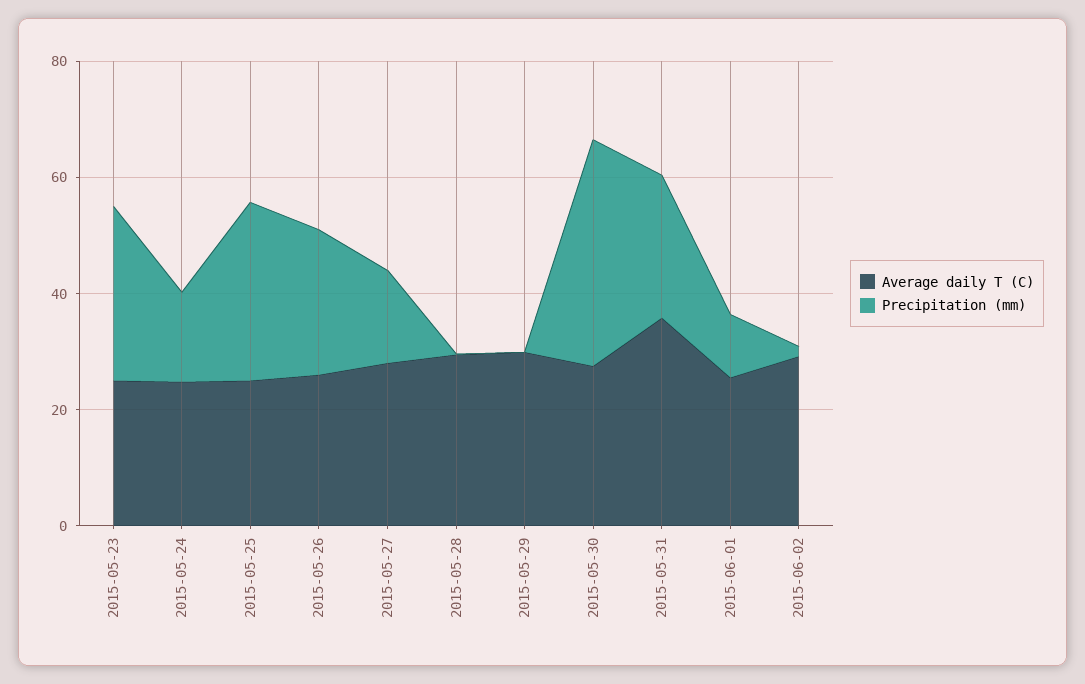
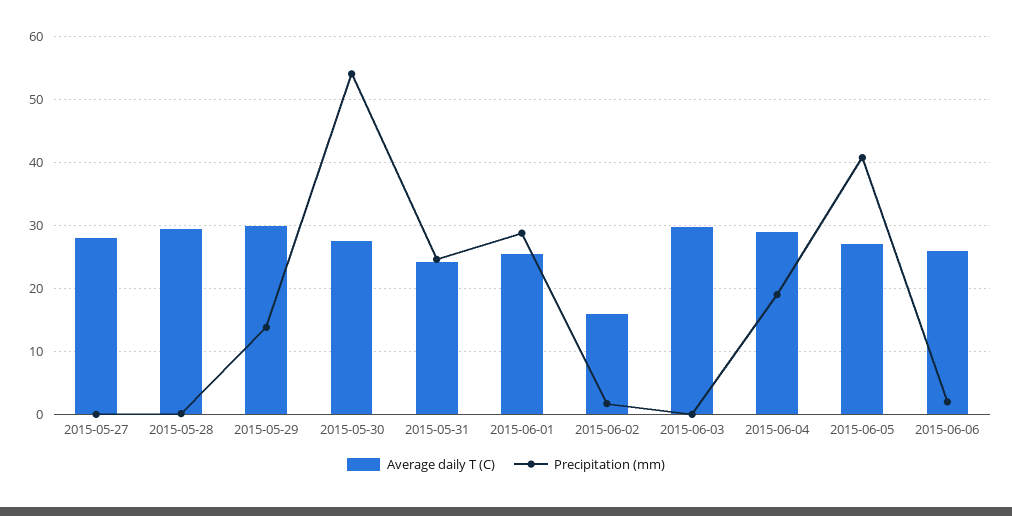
Average daily T (C), 2015-05-23: 25 -> none
Precipitation (mm), 2015-05-23: 30 -> none
Average daily T (C), 2015-05-24: 25 -> none
Precipitation (mm), 2015-05-24: 15 -> none
Average daily T (C), 2015-05-25: 25 -> none
Precipitation (mm), 2015-05-25: 30 -> none
Average daily T (C), 2015-05-26: 25 -> none
Precipitation (mm), 2015-05-26: 25 -> none
Precipitation (mm), 2015-05-27: 15 -> 0
Precipitation (mm), 2015-05-29: 0 -> 14
Precipitation (mm), 2015-05-30: 40 -> 54
Average daily T (C), 2015-05-31: 35 -> 24
Precipitation (mm), 2015-06-01: 10 -> 29
Average daily T (C), 2015-06-02: 30 -> 16
Average daily T (C), 2015-06-03: none -> 30
Precipitation (mm), 2015-06-03: none -> 0
Average daily T (C), 2015-06-04: none -> 29
Precipitation (mm), 2015-06-04: none -> 19
Average daily T (C), 2015-06-05: none -> 27
Precipitation (mm), 2015-06-05: none -> 41
Average daily T (C), 2015-06-06: none -> 26
Precipitation (mm), 2015-06-06: none -> 2

